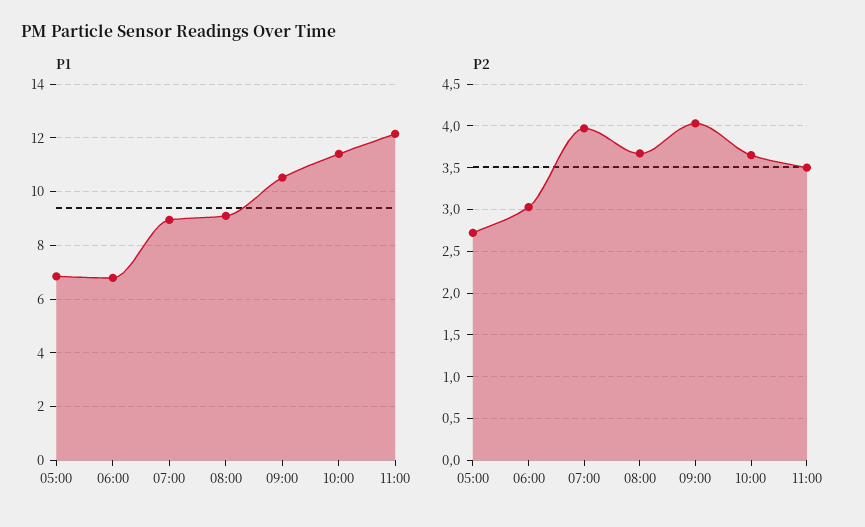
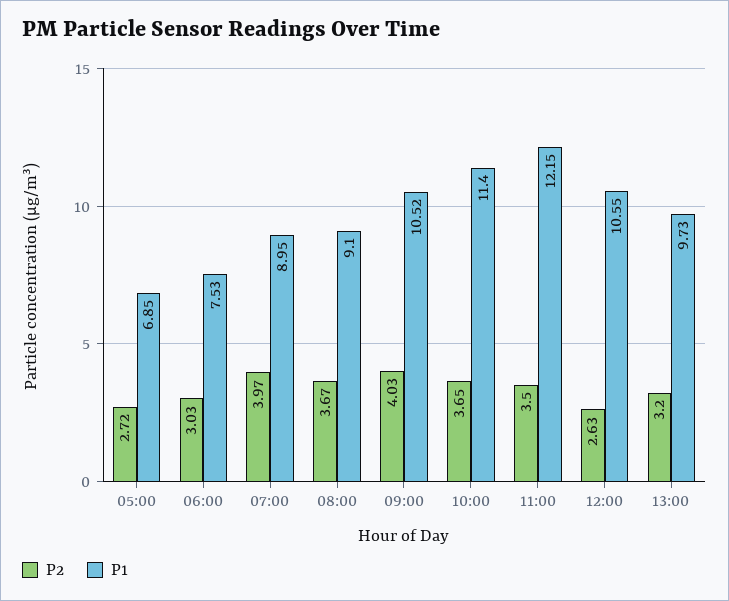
P1, 06:00: 6.75 -> 7.53
P2, 12:00: none -> 2.63
P1, 12:00: none -> 10.55
P2, 13:00: none -> 3.2
P1, 13:00: none -> 9.73

